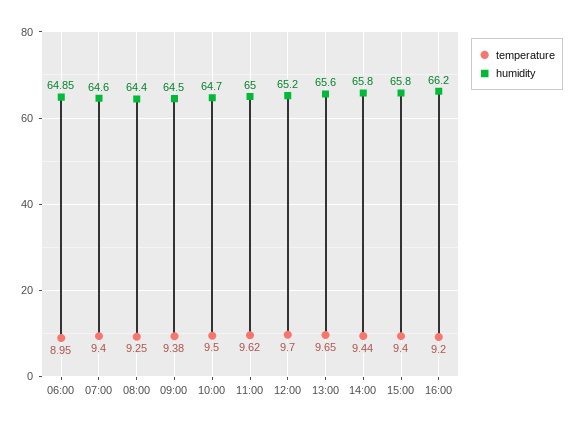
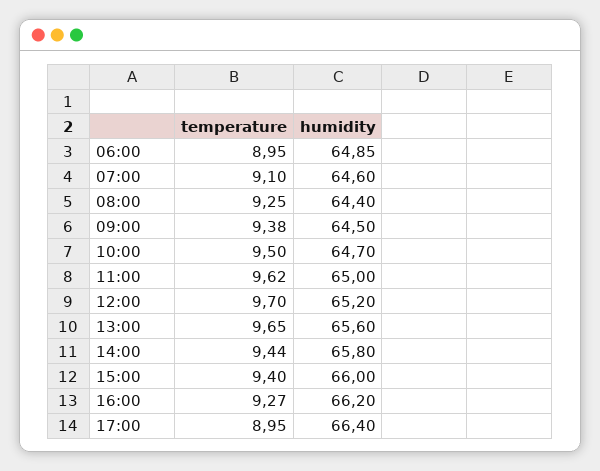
temperature, 07:00: 9.4 -> 9.1
humidity, 15:00: 65.8 -> 66
temperature, 16:00: 9.2 -> 9.27
temperature, 17:00: none -> 8.95
humidity, 17:00: none -> 66.4

